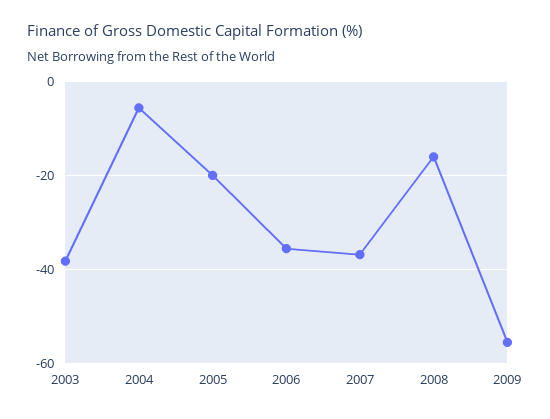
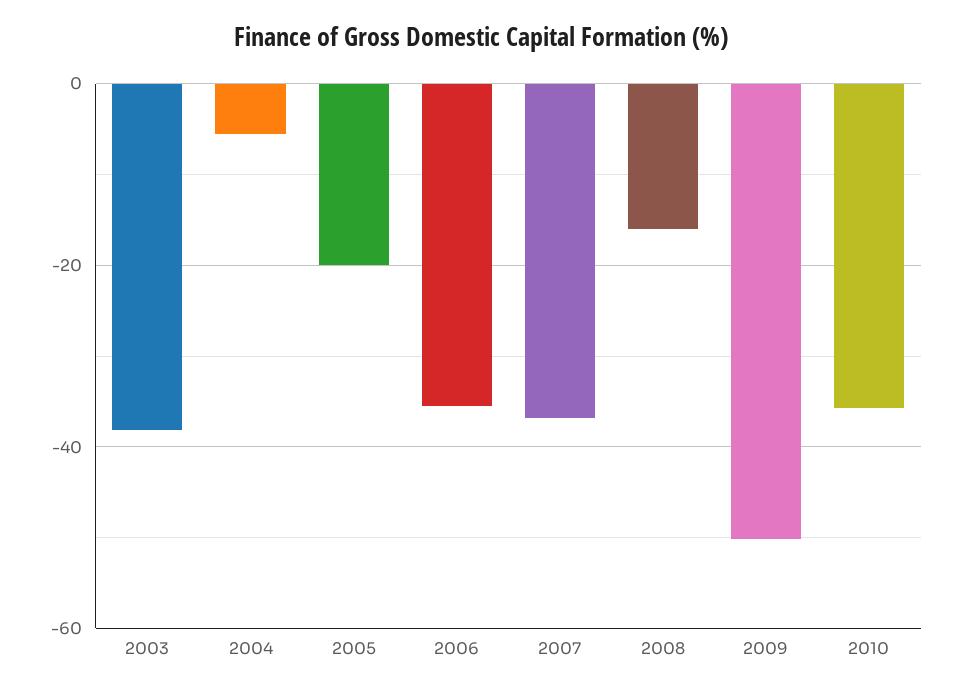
2009: -56 -> -50
2010: none -> -36

